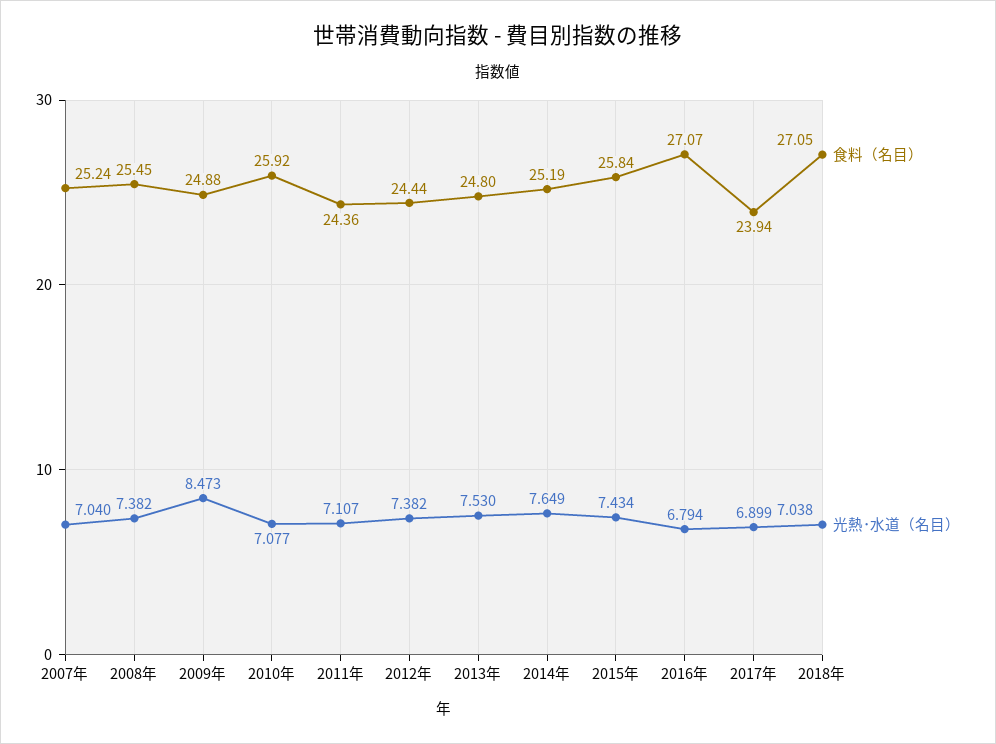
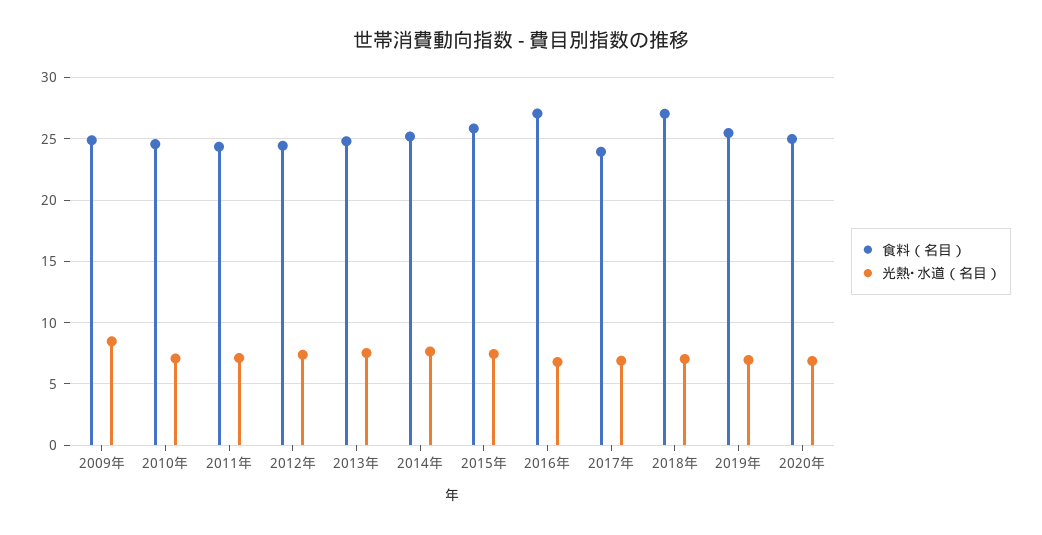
食料（名目）, 2007年: 25.24 -> none
光熱･水道（名目）, 2007年: 7.04 -> none
食料（名目）, 2008年: 25.45 -> none
光熱･水道（名目）, 2008年: 7.382 -> none
食料（名目）, 2010年: 25.92 -> 24.5
食料（名目）, 2019年: none -> 25.5
光熱･水道（名目）, 2019年: none -> 7
食料（名目）, 2020年: none -> 25
光熱･水道（名目）, 2020年: none -> 7

